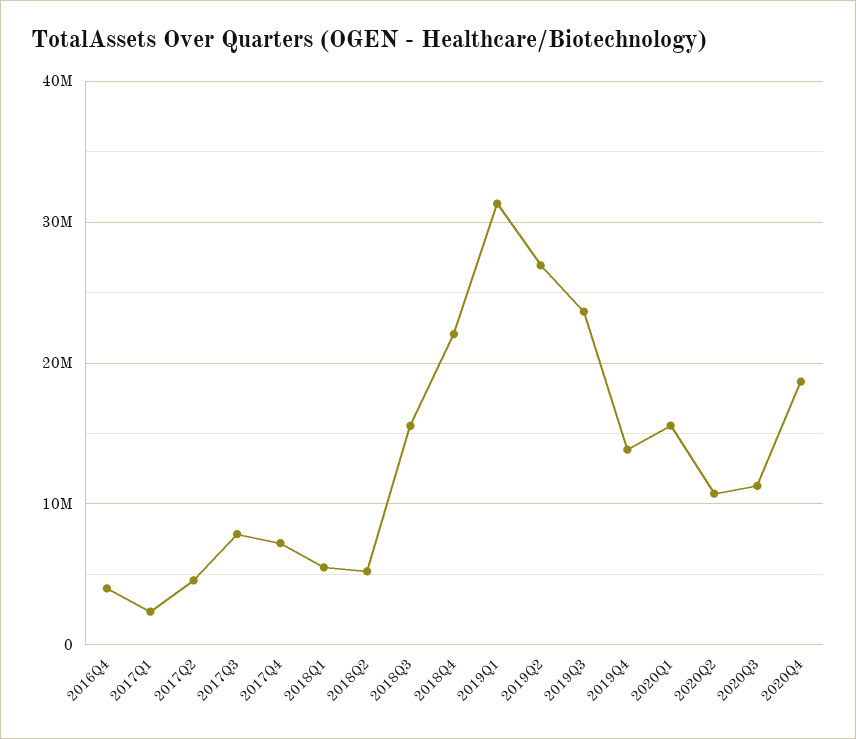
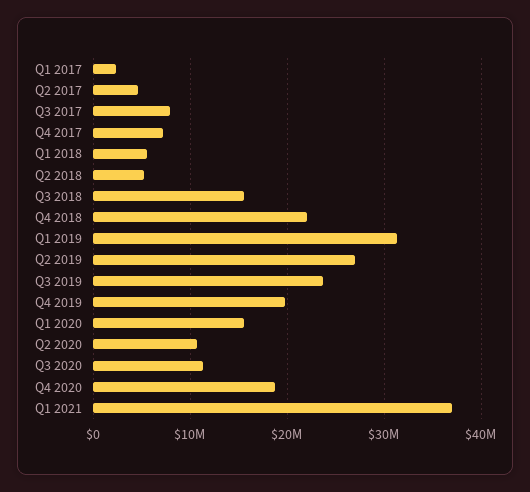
2016Q4: 4000000 -> none
2019Q4: 14000000 -> 20000000
Q1 2021: none -> 37000000

